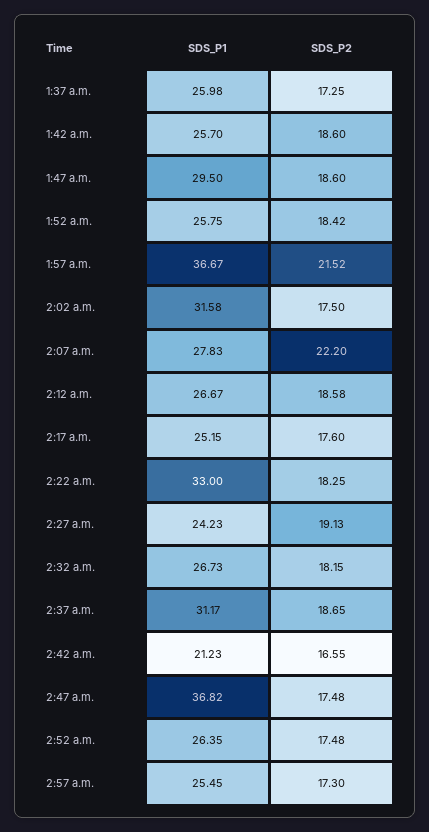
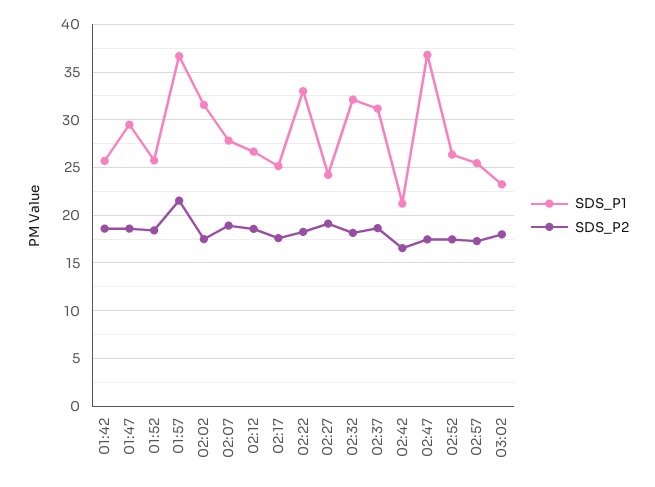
SDS_P1, 1:37 a.m.: 25.98 -> none
SDS_P2, 1:37 a.m.: 17.25 -> none
SDS_P2, 2:07 a.m.: 22.2 -> 19
SDS_P1, 2:32 a.m.: 26.73 -> 32
SDS_P1, 03:02: none -> 23
SDS_P2, 03:02: none -> 18

